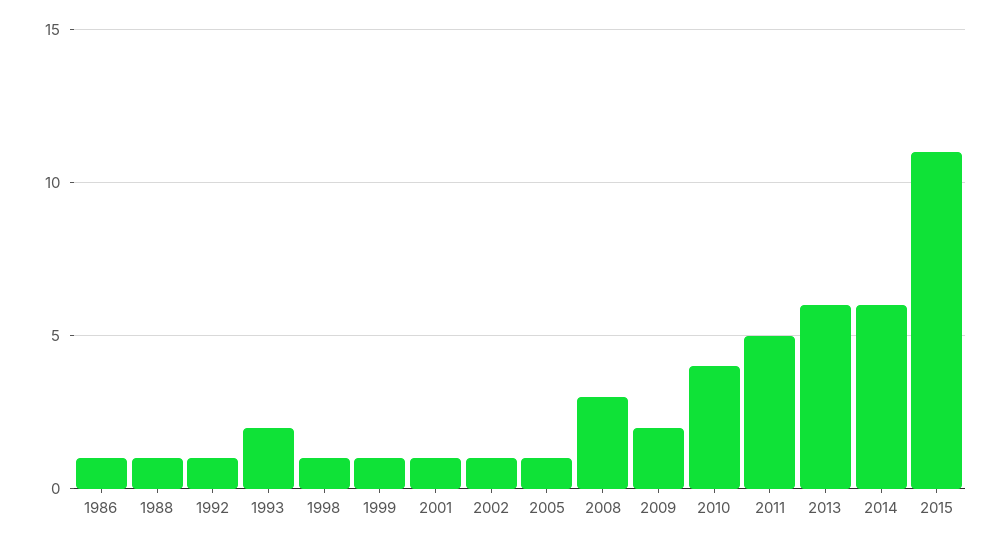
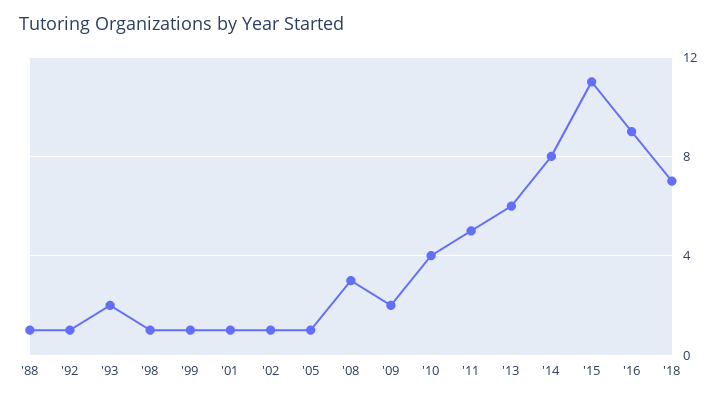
1986: 1 -> none
2014: 6 -> 8
'16: none -> 9
'18: none -> 7

